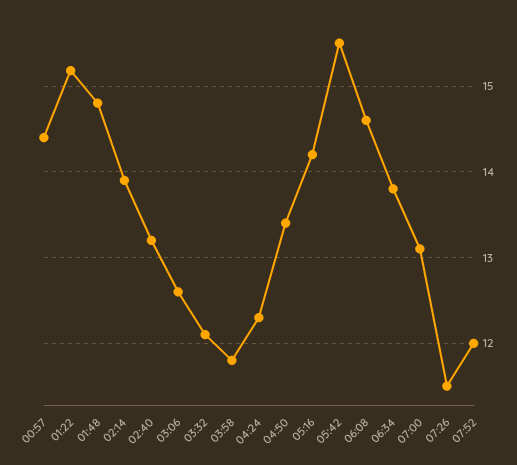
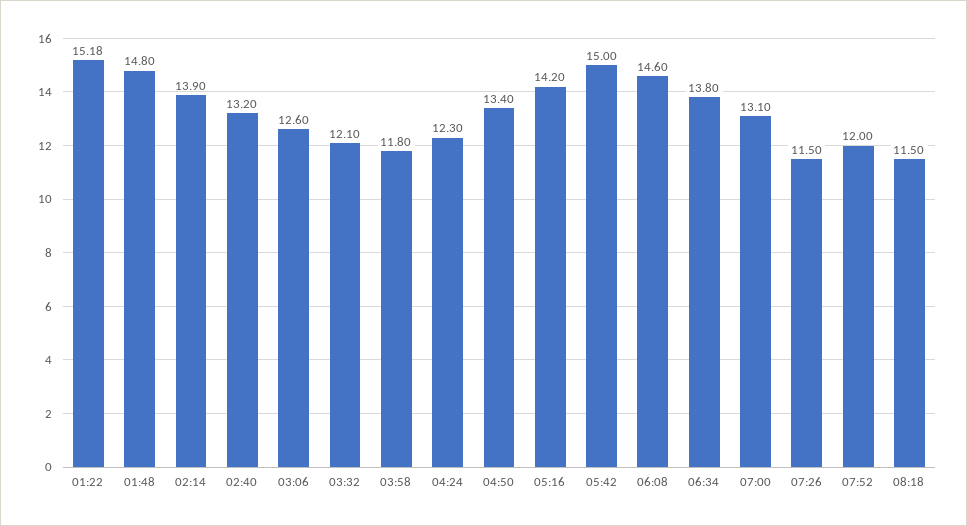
00:57: 14.4 -> none
05:42: 15.5 -> 15
08:18: none -> 11.5

